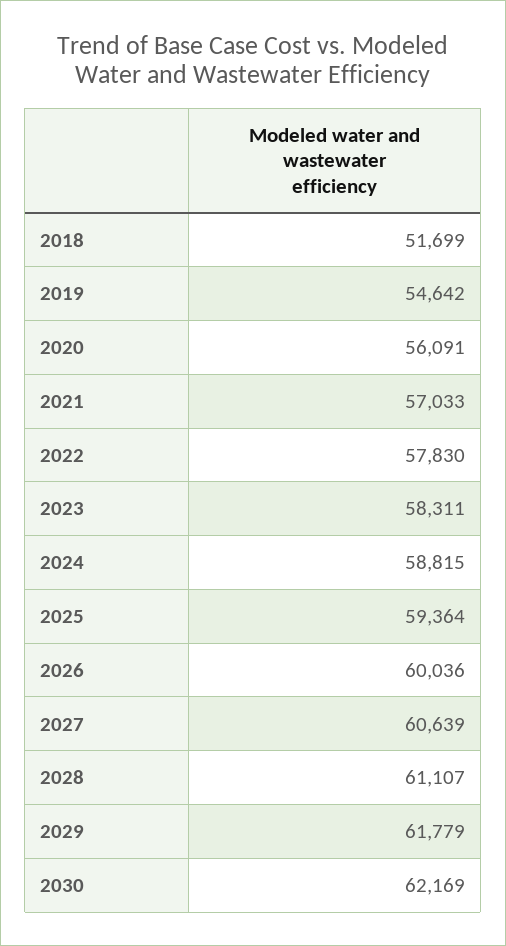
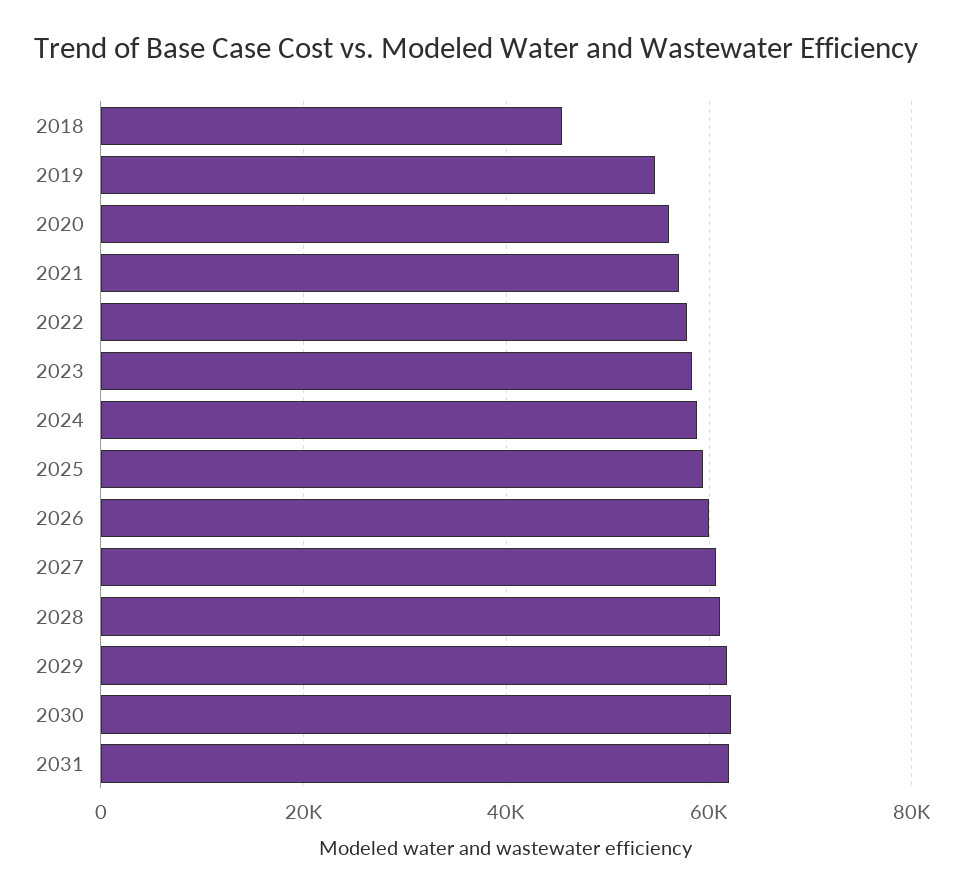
2018: 51699 -> 46000
2031: none -> 62000

